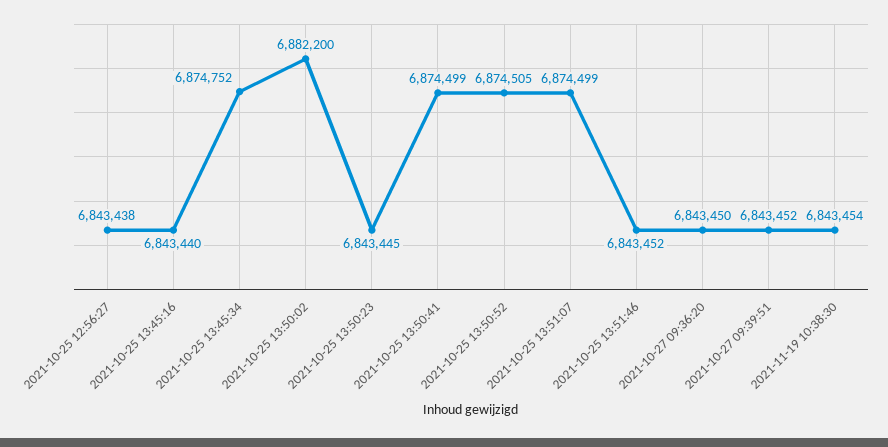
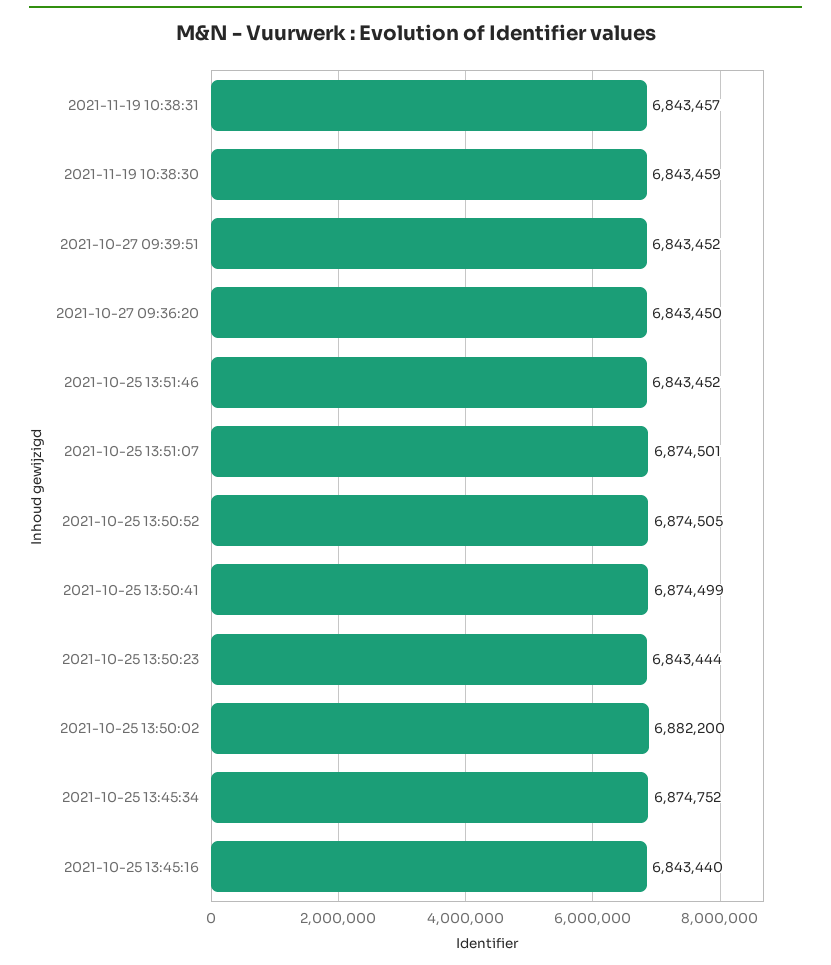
2021-10-25 12:56:27: 6843438 -> none
2021-10-25 13:50:23: 6843445 -> 6843444
2021-10-25 13:51:07: 6874499 -> 6874501
2021-11-19 10:38:30: 6843454 -> 6843459
2021-11-19 10:38:31: none -> 6843457

